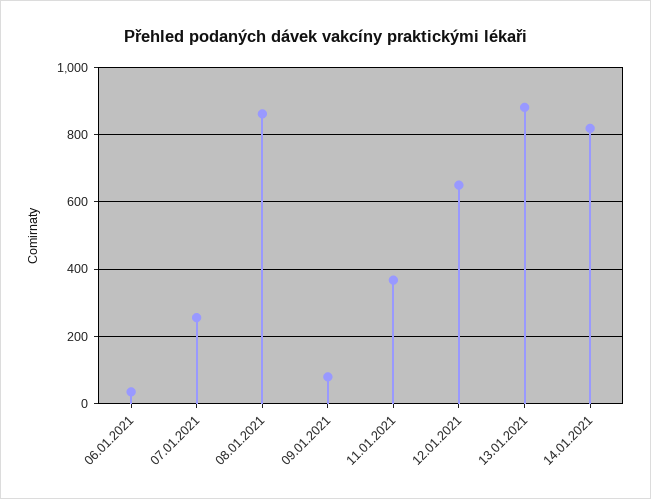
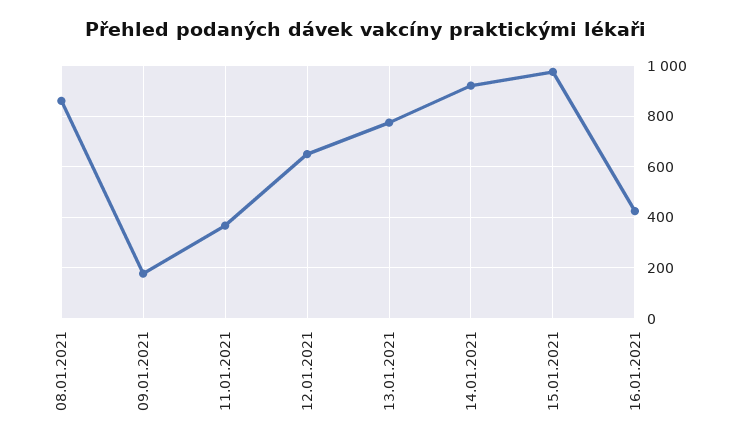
06.01.2021: 40 -> none
07.01.2021: 260 -> none
09.01.2021: 80 -> 175
13.01.2021: 880 -> 775
14.01.2021: 820 -> 925
15.01.2021: none -> 975
16.01.2021: none -> 425

